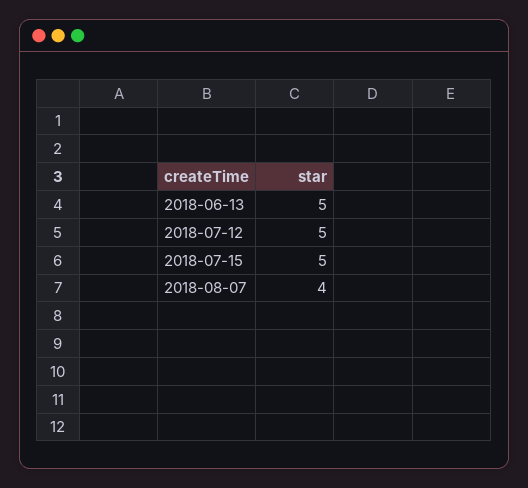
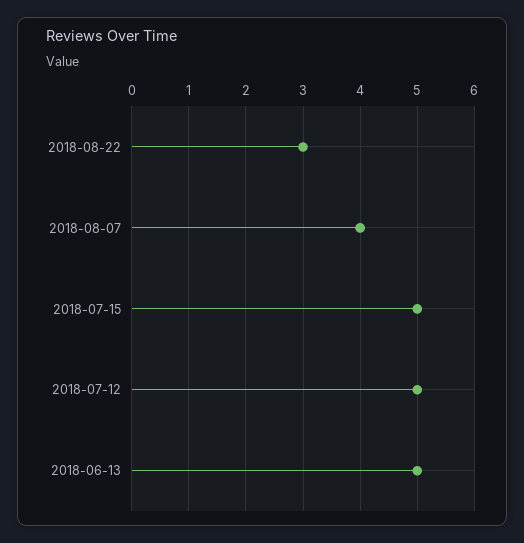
2018-08-22: none -> 3

